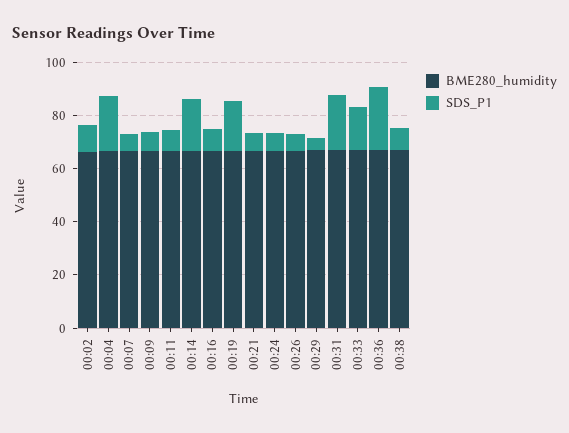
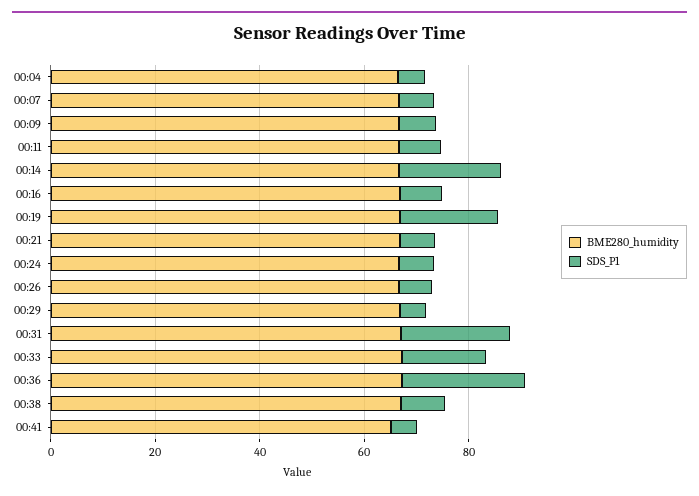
BME280_humidity, 00:02: 65 -> none
SDS_P1, 00:02: 10 -> none
SDS_P1, 00:04: 20 -> 5
BME280_humidity, 00:41: none -> 65
SDS_P1, 00:41: none -> 5

